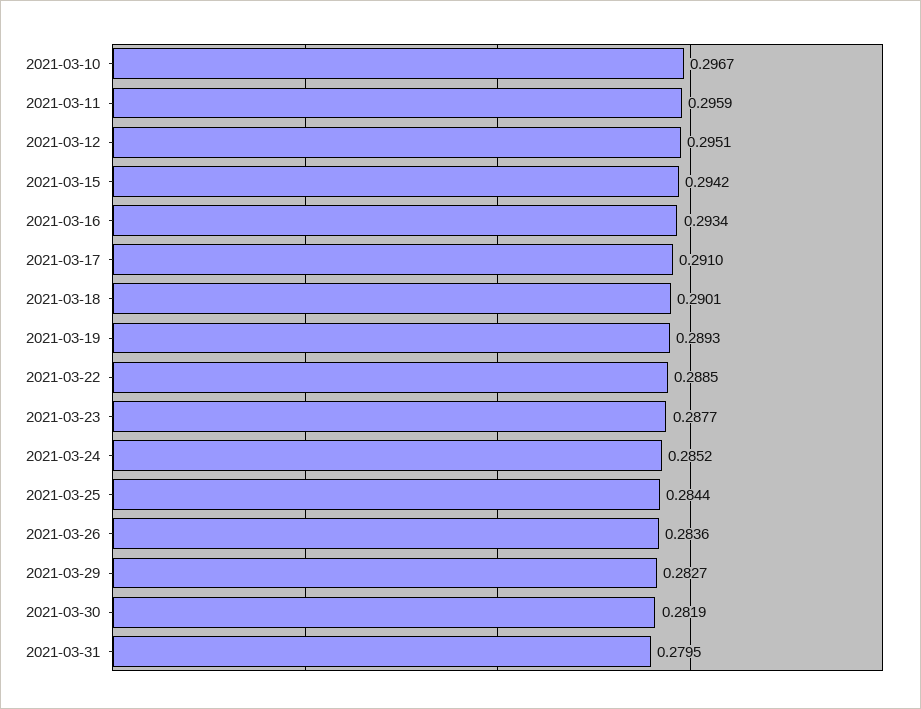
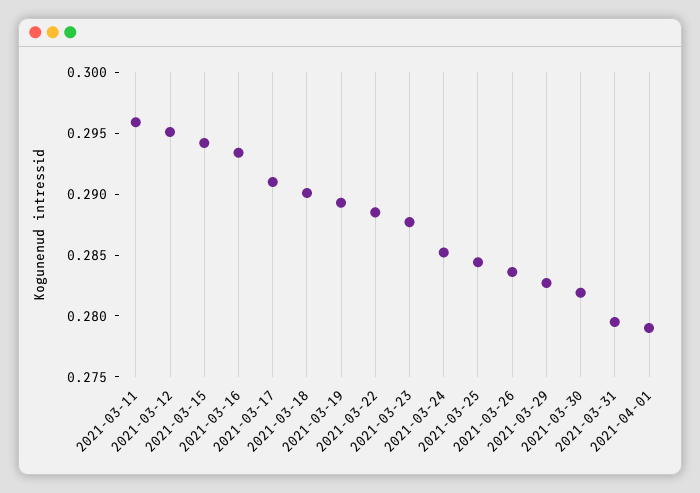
2021-03-10: 0.2967 -> none
2021-04-01: none -> 0.279

